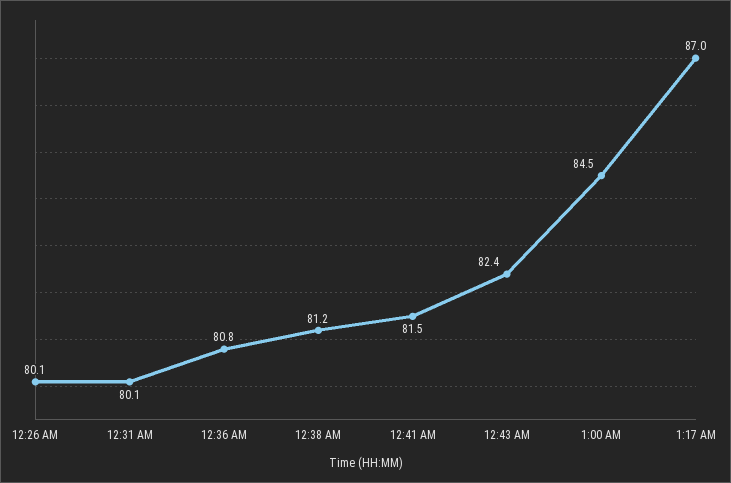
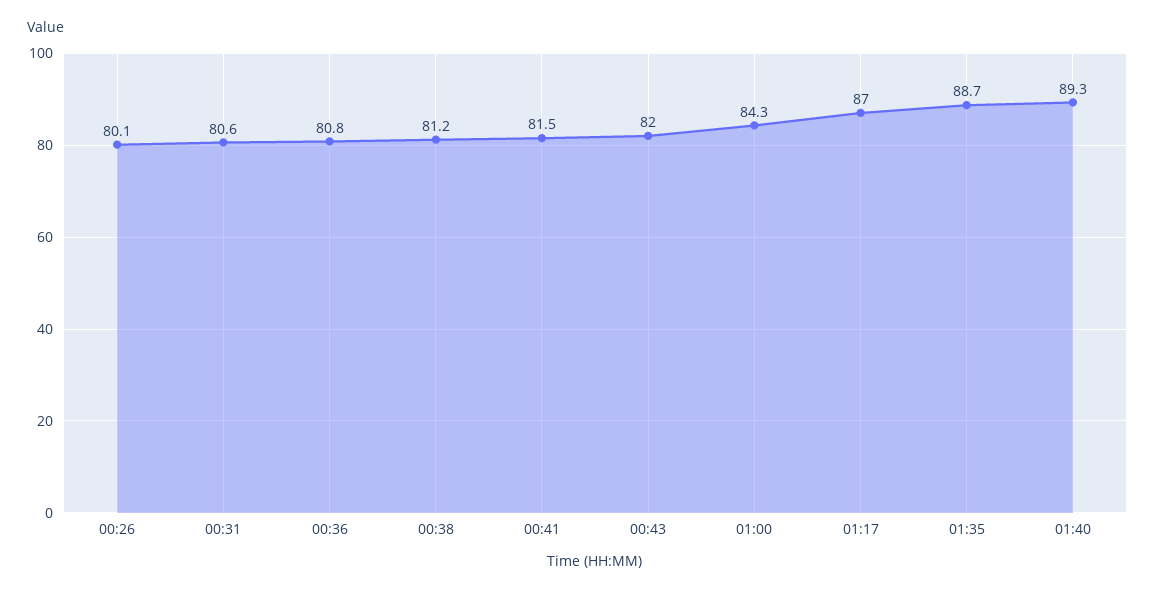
12:31 AM: 80.1 -> 80.6
12:43 AM: 82.4 -> 82
1:00 AM: 84.5 -> 84.3
01:35: none -> 88.7
01:40: none -> 89.3

